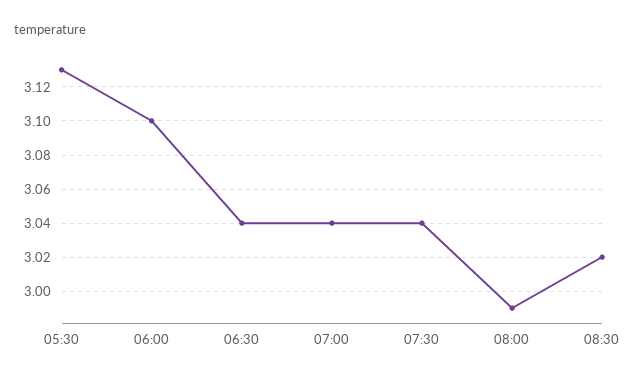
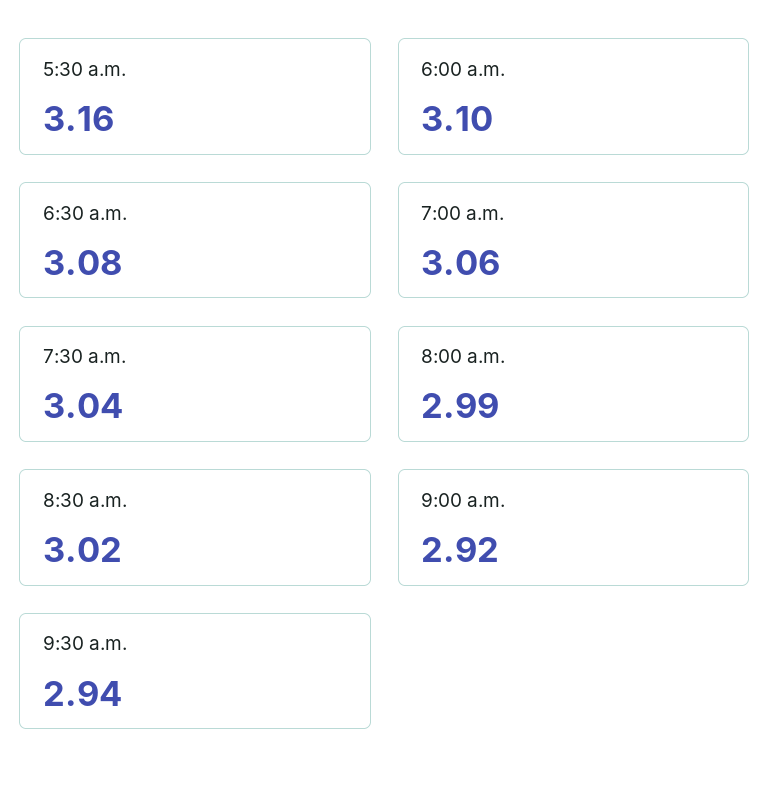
05:30: 3.13 -> 3.16
06:30: 3.04 -> 3.08
07:00: 3.04 -> 3.06
9:00 a.m.: none -> 2.92
9:30 a.m.: none -> 2.94

